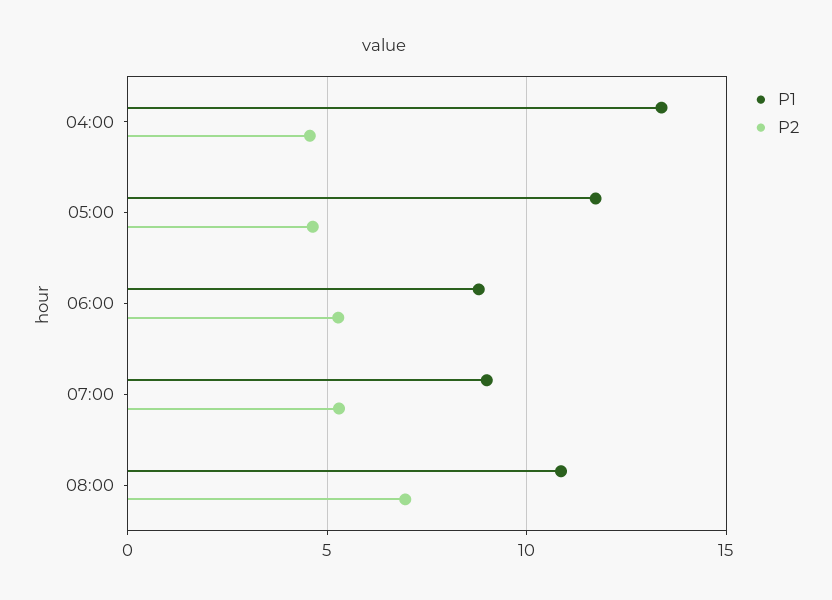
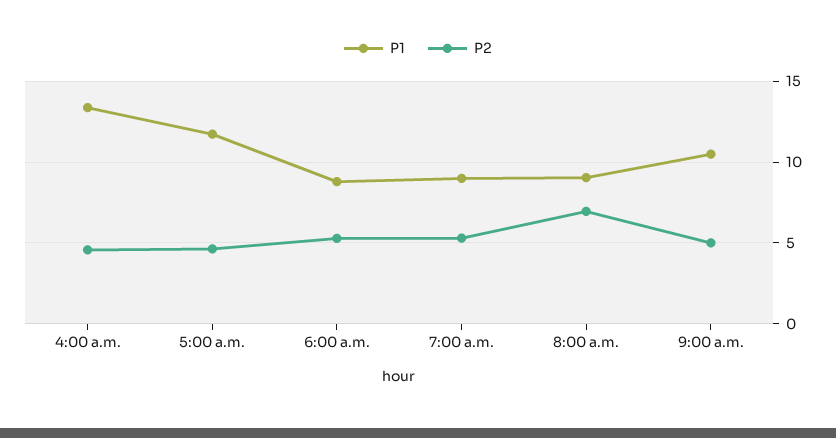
P1, 08:00: 11 -> 9
P1, 9:00 a.m.: none -> 10.5
P2, 9:00 a.m.: none -> 5

